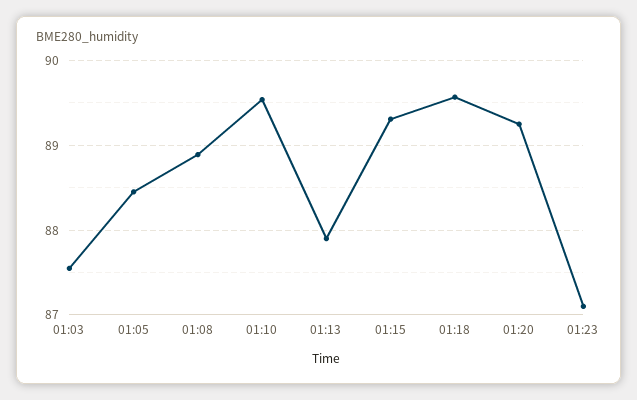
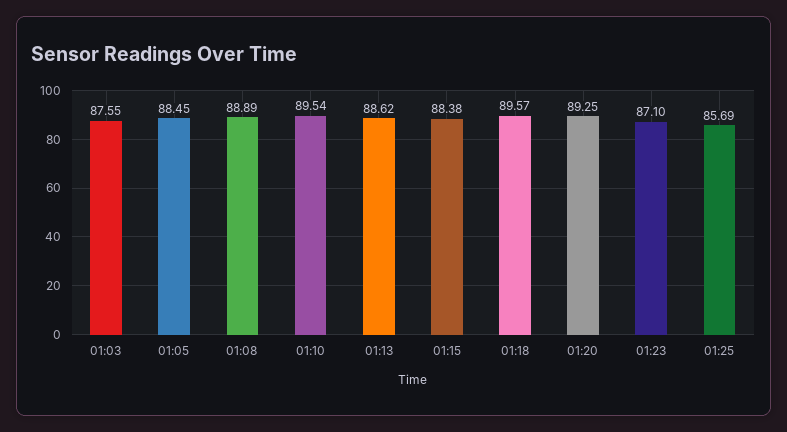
01:13: 87.9 -> 88.62
01:15: 89.3 -> 88.38
01:25: none -> 85.69

